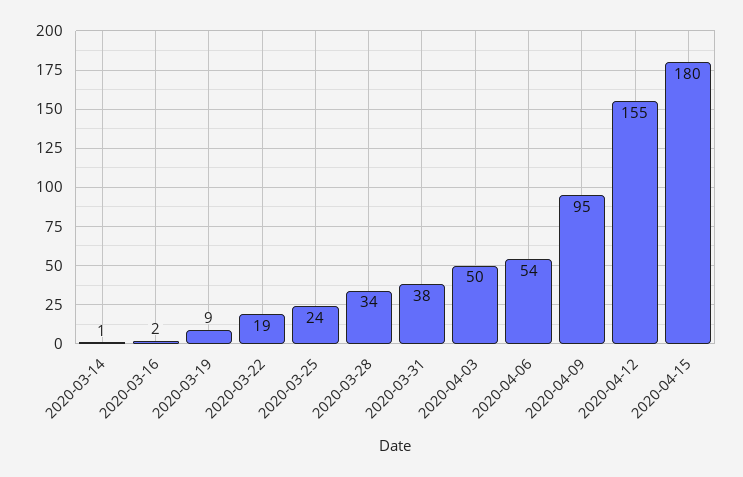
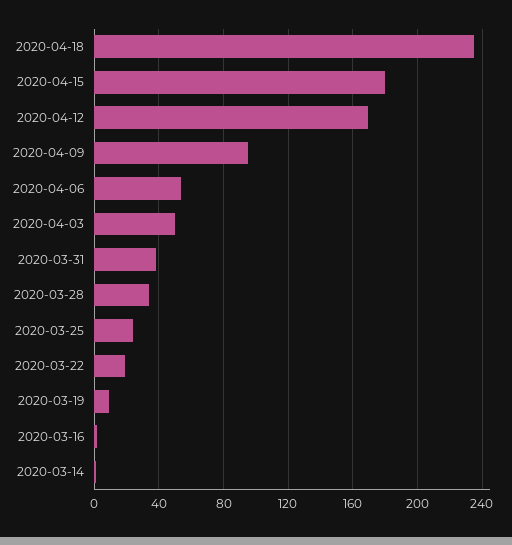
2020-04-12: 155 -> 170
2020-04-18: none -> 235

